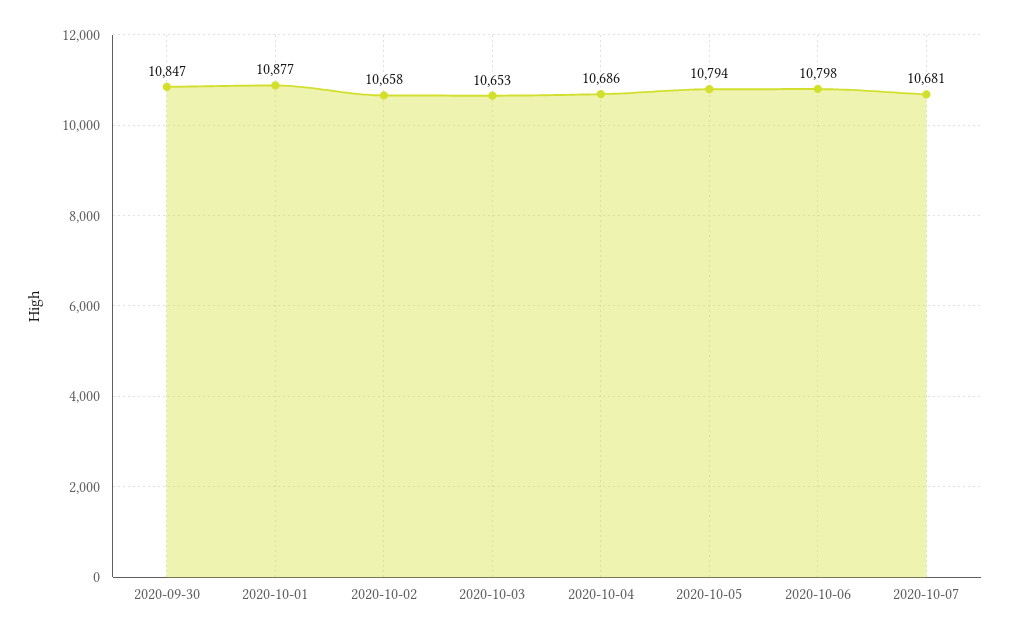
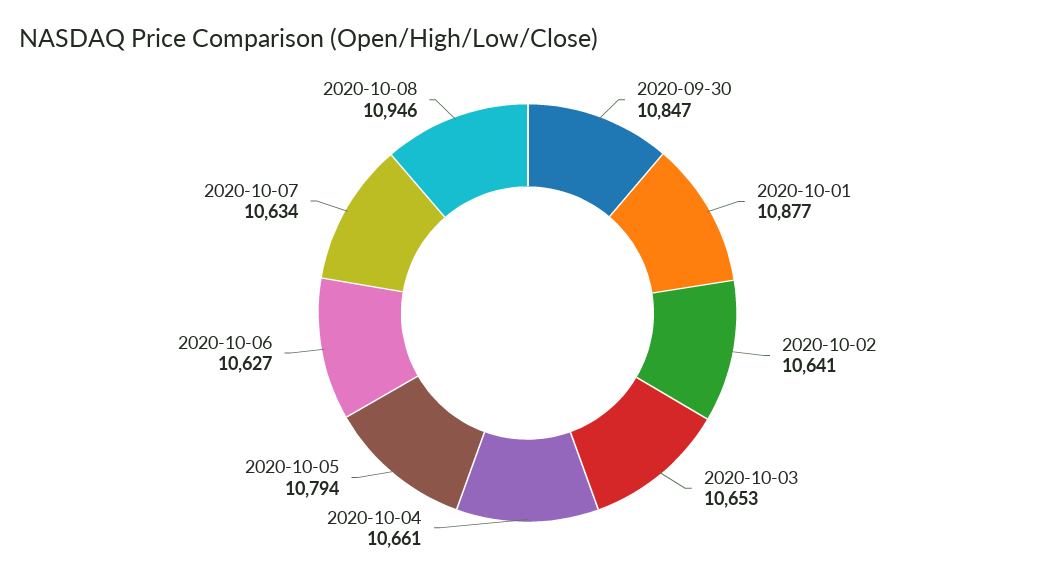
2020-10-02: 10658 -> 10641
2020-10-04: 10686 -> 10661
2020-10-06: 10798 -> 10627
2020-10-07: 10681 -> 10634
2020-10-08: none -> 10946

